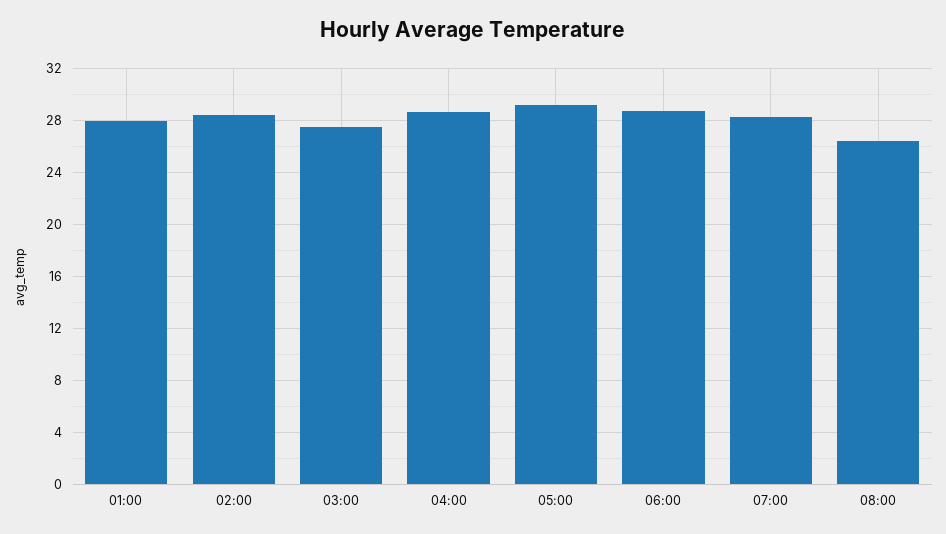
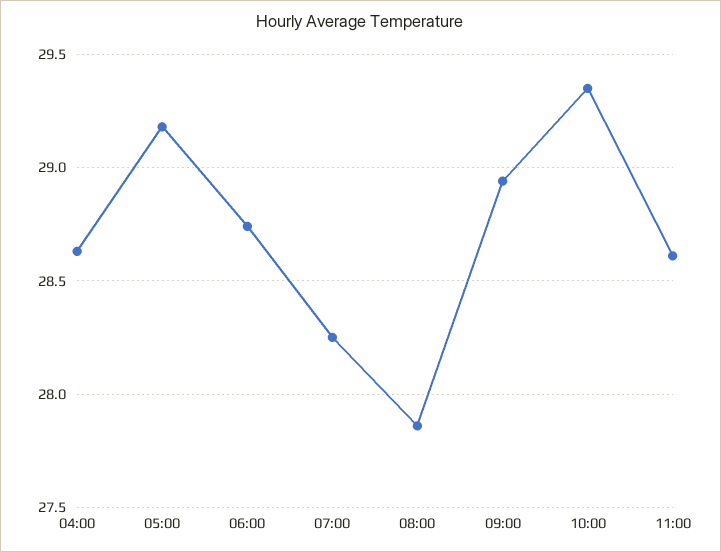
01:00: 28 -> none
02:00: 28.5 -> none
03:00: 27.5 -> none
08:00: 26.5 -> 27.85
09:00: none -> 28.95
10:00: none -> 29.35
11:00: none -> 28.6

